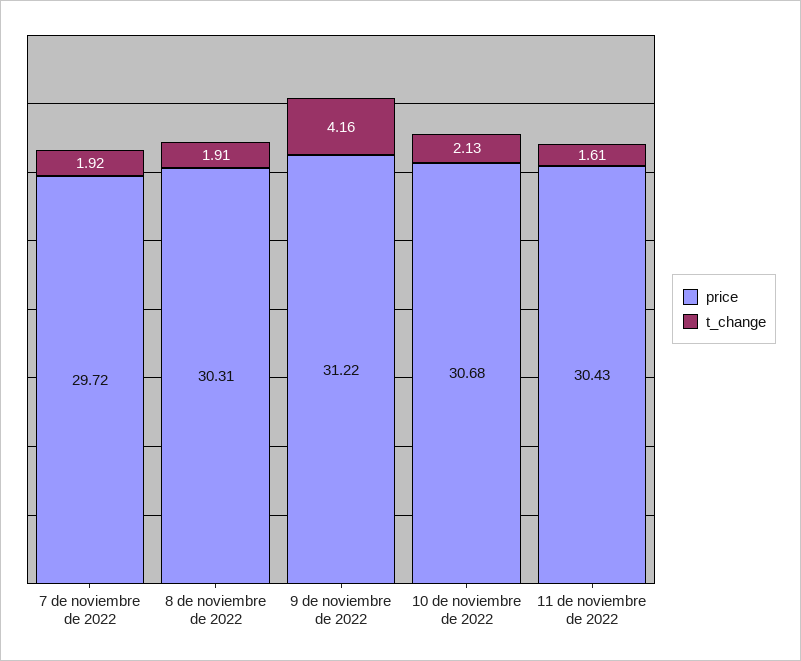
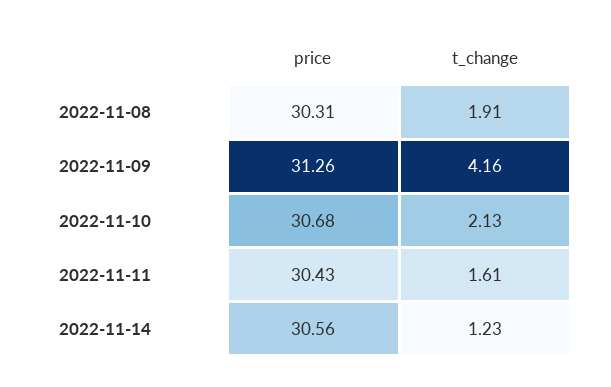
price, 7 de noviembre de 2022: 29.72 -> none
t_change, 7 de noviembre de 2022: 1.92 -> none
price, 9 de noviembre de 2022: 31.22 -> 31.26
price, 2022-11-14: none -> 30.56
t_change, 2022-11-14: none -> 1.23

